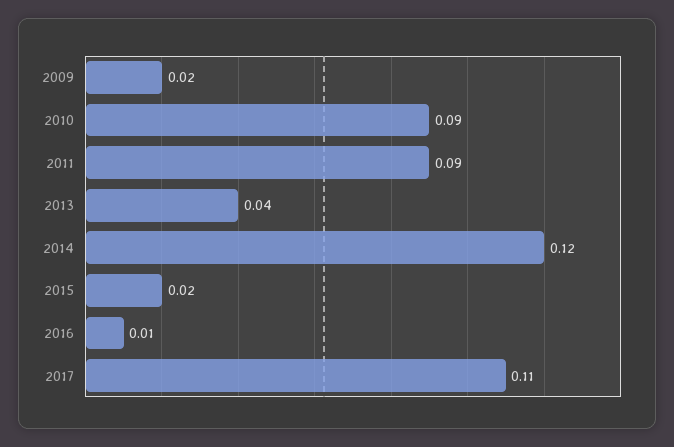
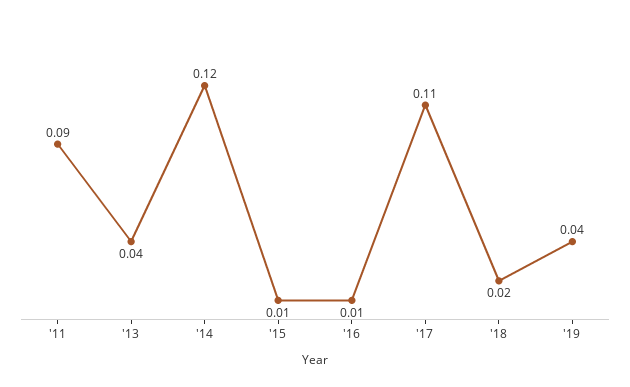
2009: 0.02 -> none
2010: 0.09 -> none
2015: 0.02 -> 0.01
'18: none -> 0.02
'19: none -> 0.04

